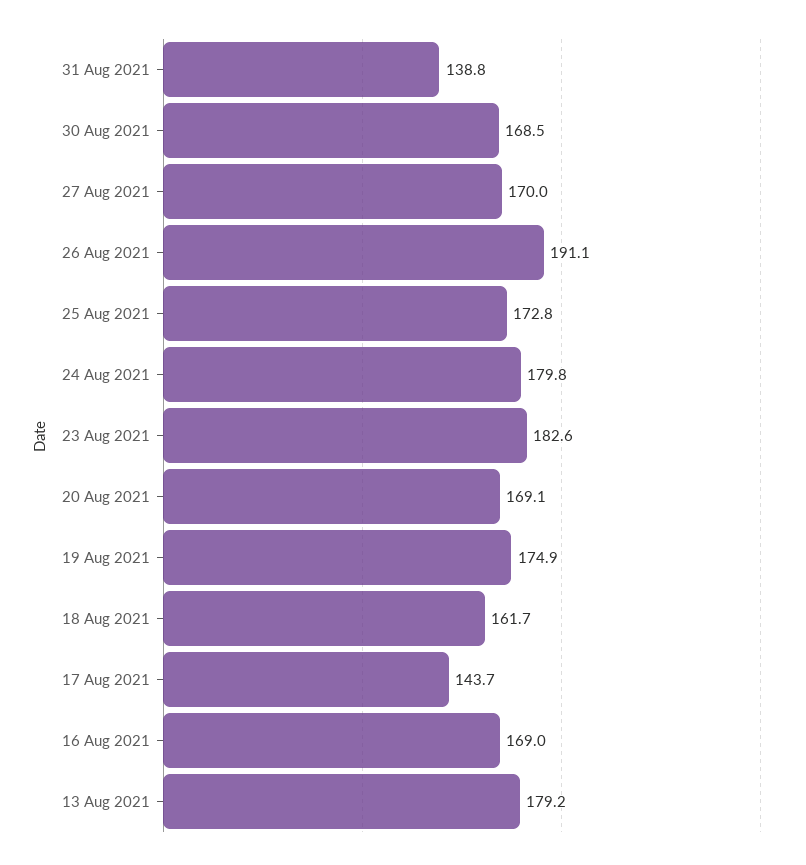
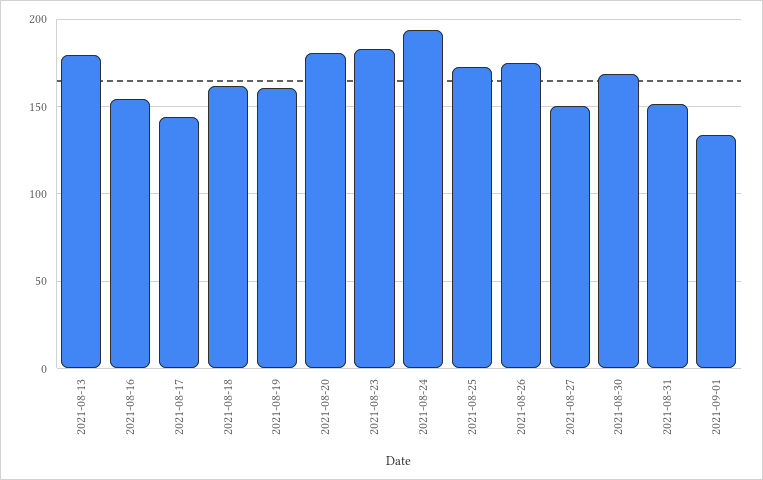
31 Aug 2021: 138.8 -> 150
27 Aug 2021: 170 -> 150
26 Aug 2021: 191.1 -> 175
24 Aug 2021: 179.8 -> 195
20 Aug 2021: 169.1 -> 180
19 Aug 2021: 174.9 -> 160
16 Aug 2021: 169 -> 155
2021-09-01: none -> 135

